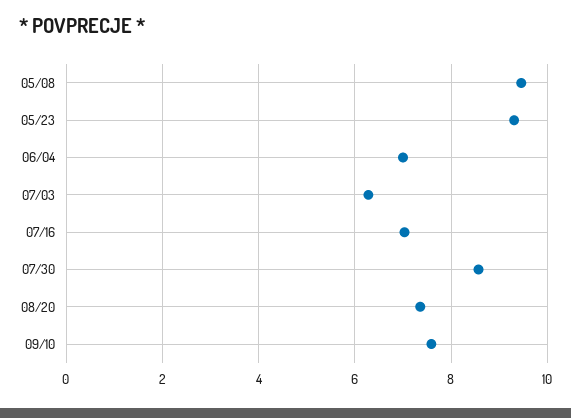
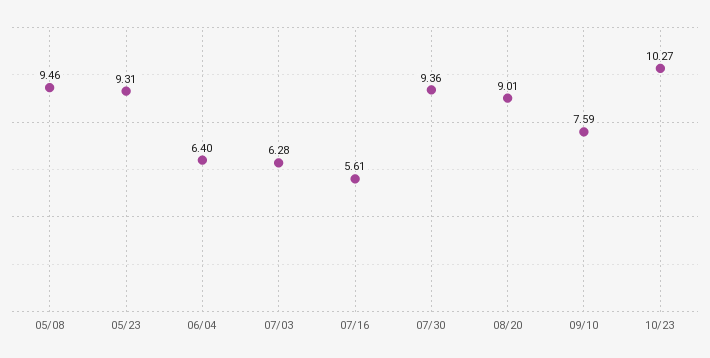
06/04: 7 -> 6.4
07/16: 7 -> 5.61
07/30: 8.6 -> 9.36
08/20: 7.4 -> 9.01
10/23: none -> 10.27

